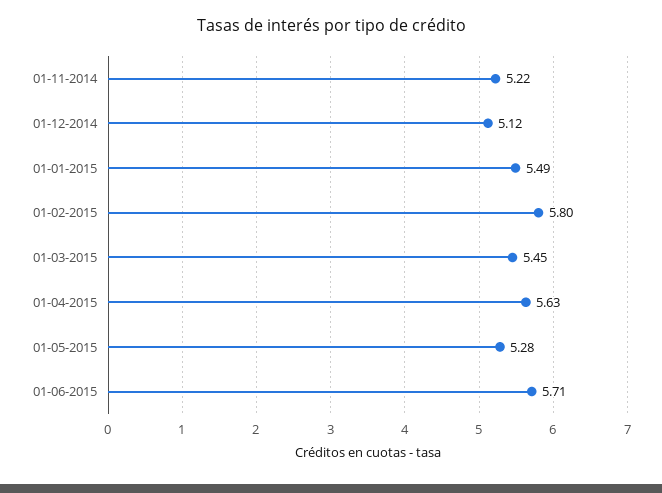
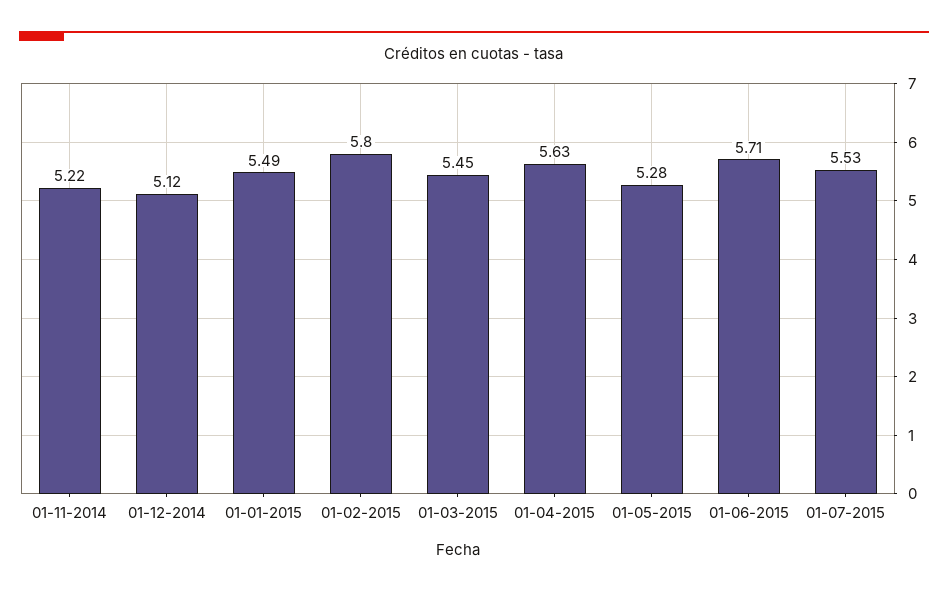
01-07-2015: none -> 5.53

